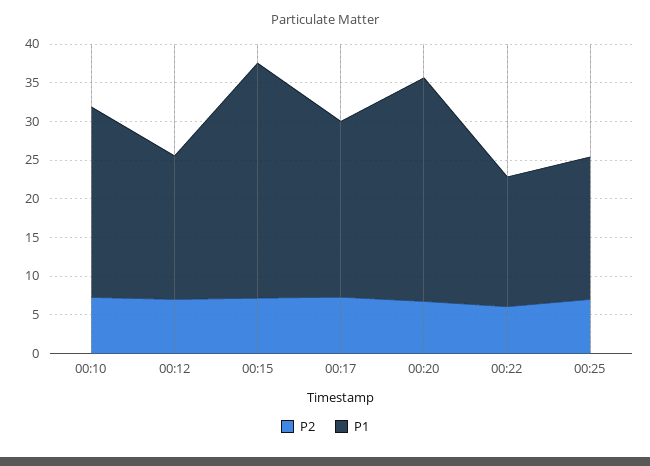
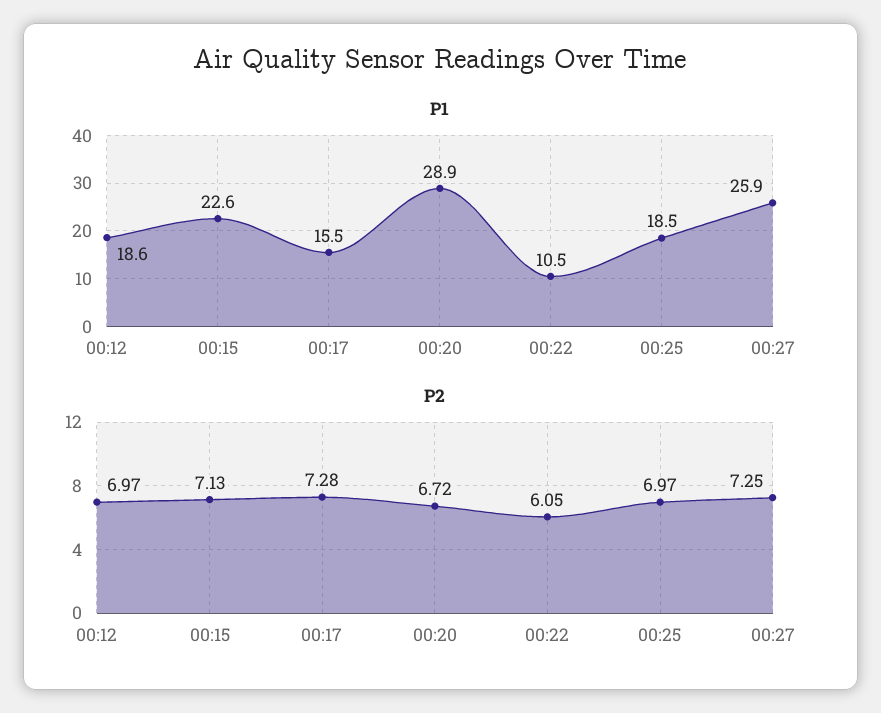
P2, 00:10: 7.5 -> none
P1, 00:10: 25 -> none
P1, 00:15: 30 -> 22.6
P1, 00:17: 22.5 -> 15.5
P1, 00:22: 17.5 -> 10.5
P1, 00:27: none -> 25.9
P2, 00:27: none -> 7.25

